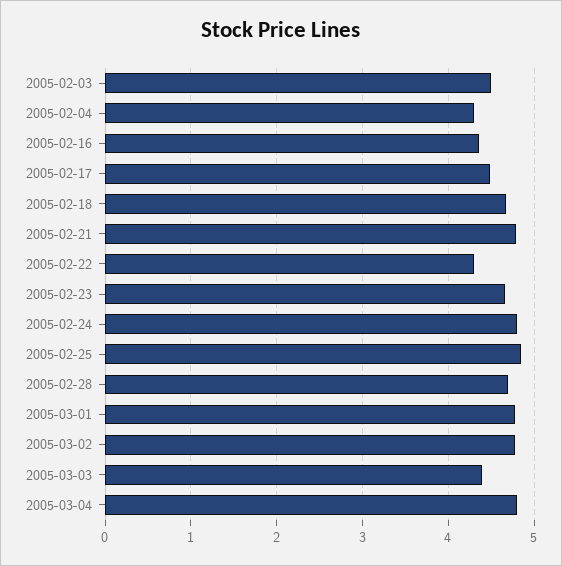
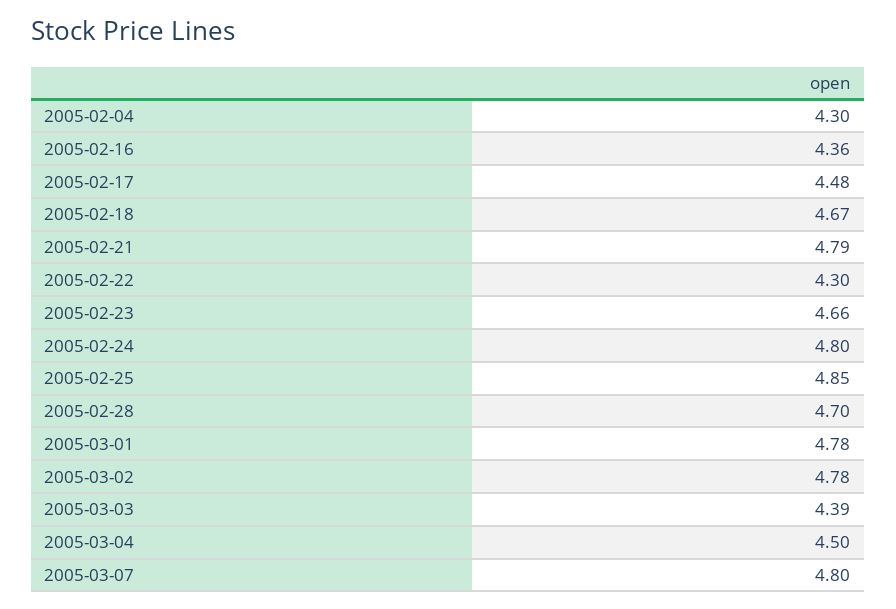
2005-02-03: 4.5 -> none
2005-03-04: 4.8 -> 4.5
2005-03-07: none -> 4.8

